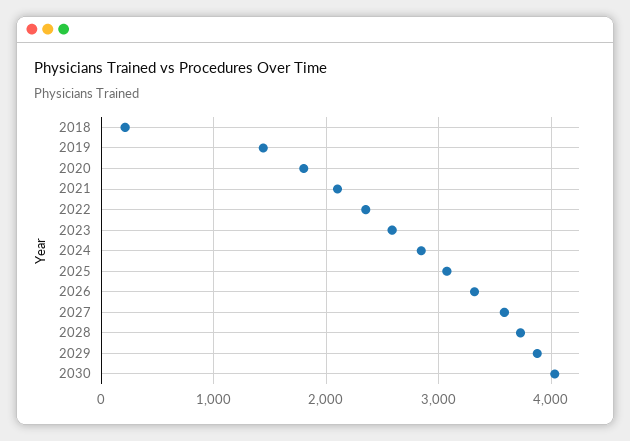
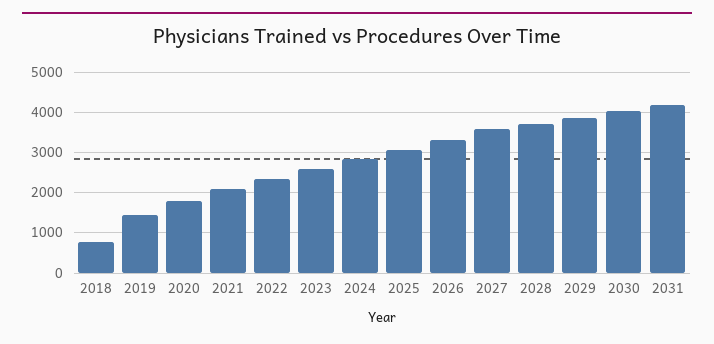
2018: 200 -> 800
2031: none -> 4200

